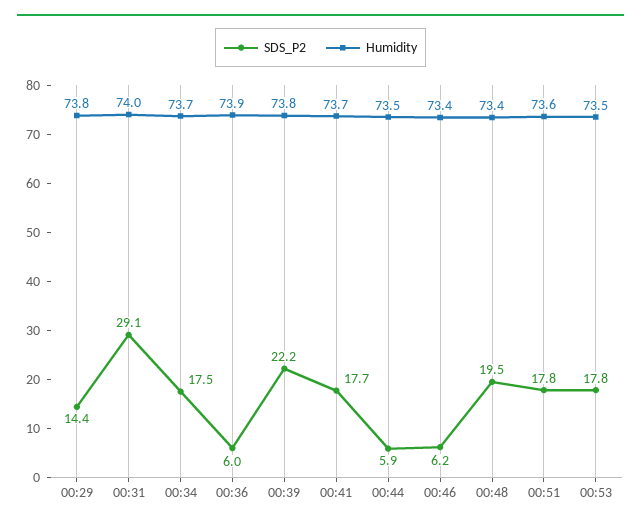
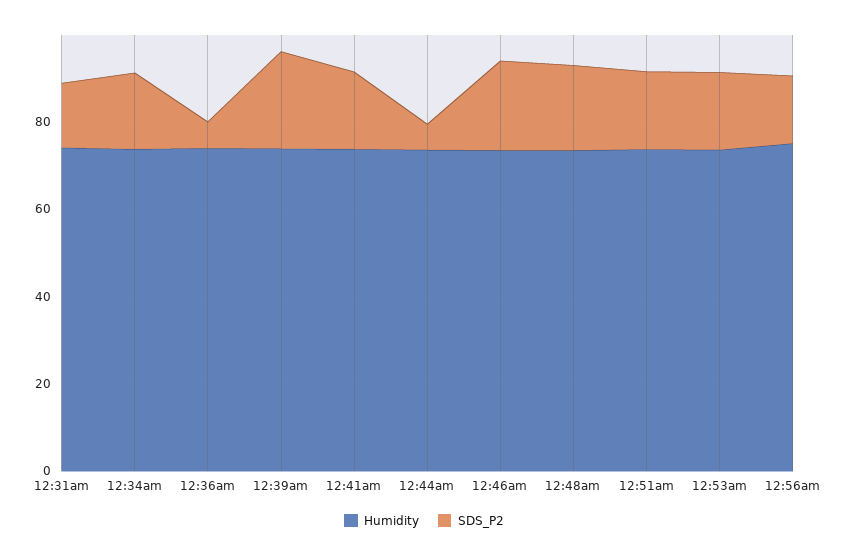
SDS_P2, 00:29: 14.4 -> none
Humidity, 00:29: 73.8 -> none
SDS_P2, 00:31: 29.1 -> 15
SDS_P2, 00:46: 6.2 -> 20
Humidity, 12:56am: none -> 75
SDS_P2, 12:56am: none -> 15

